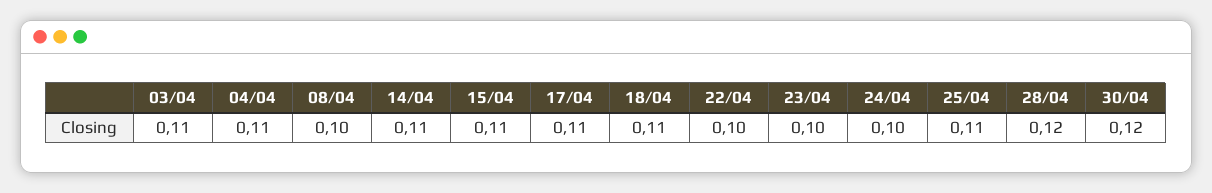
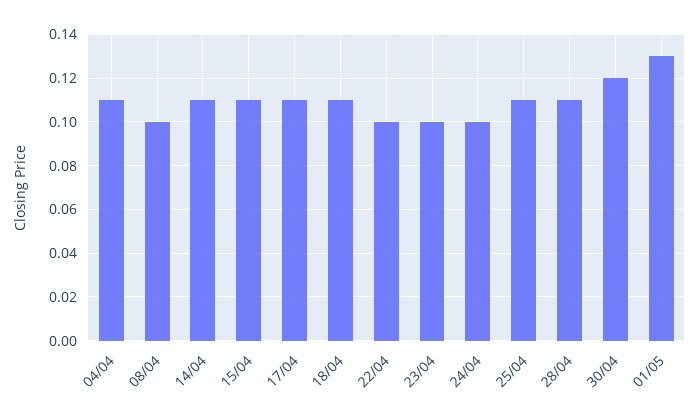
03/04: 0.11 -> none
28/04: 0.12 -> 0.11
01/05: none -> 0.13

